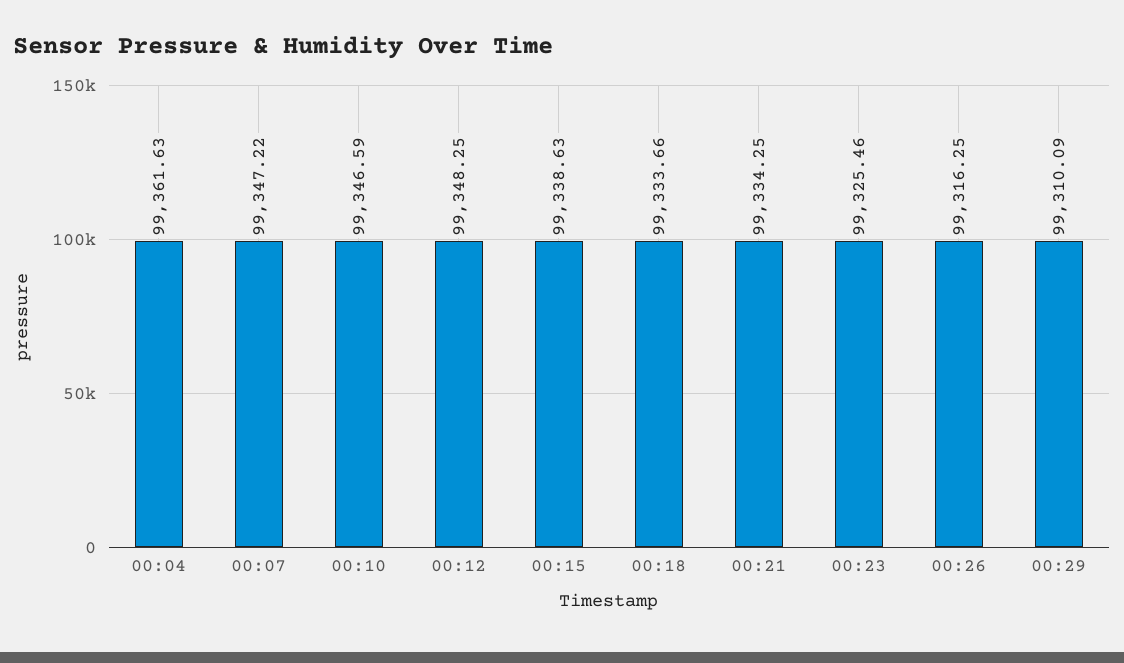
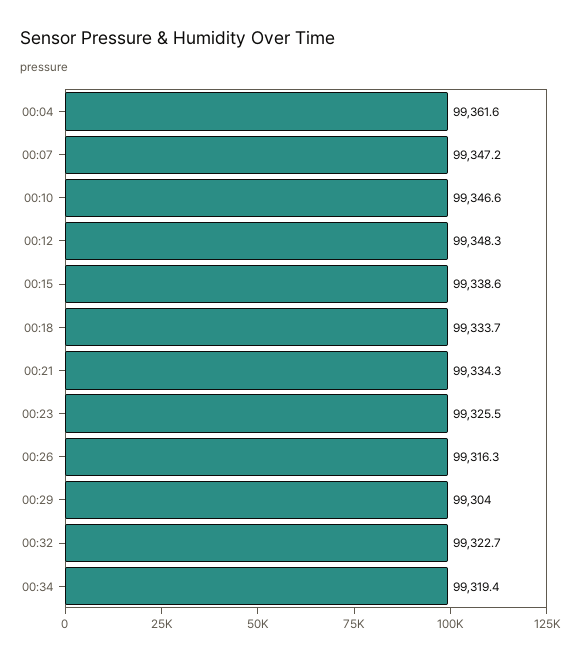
00:29: 99310.09 -> 99304
00:32: none -> 99322.7
00:34: none -> 99319.4

